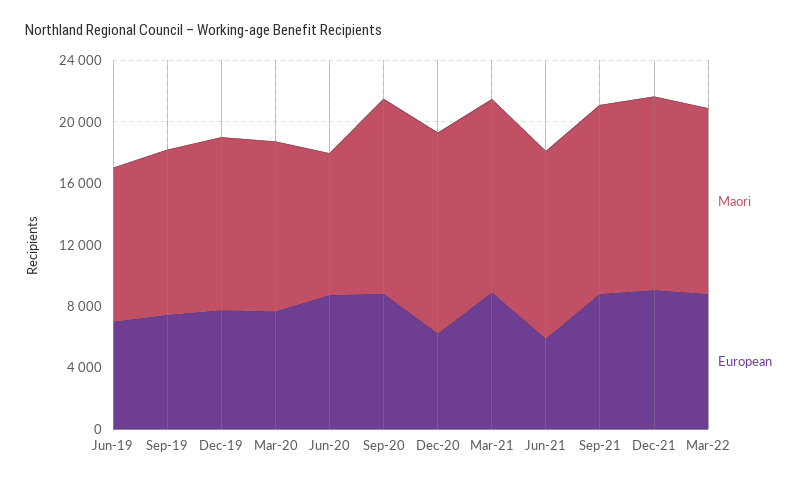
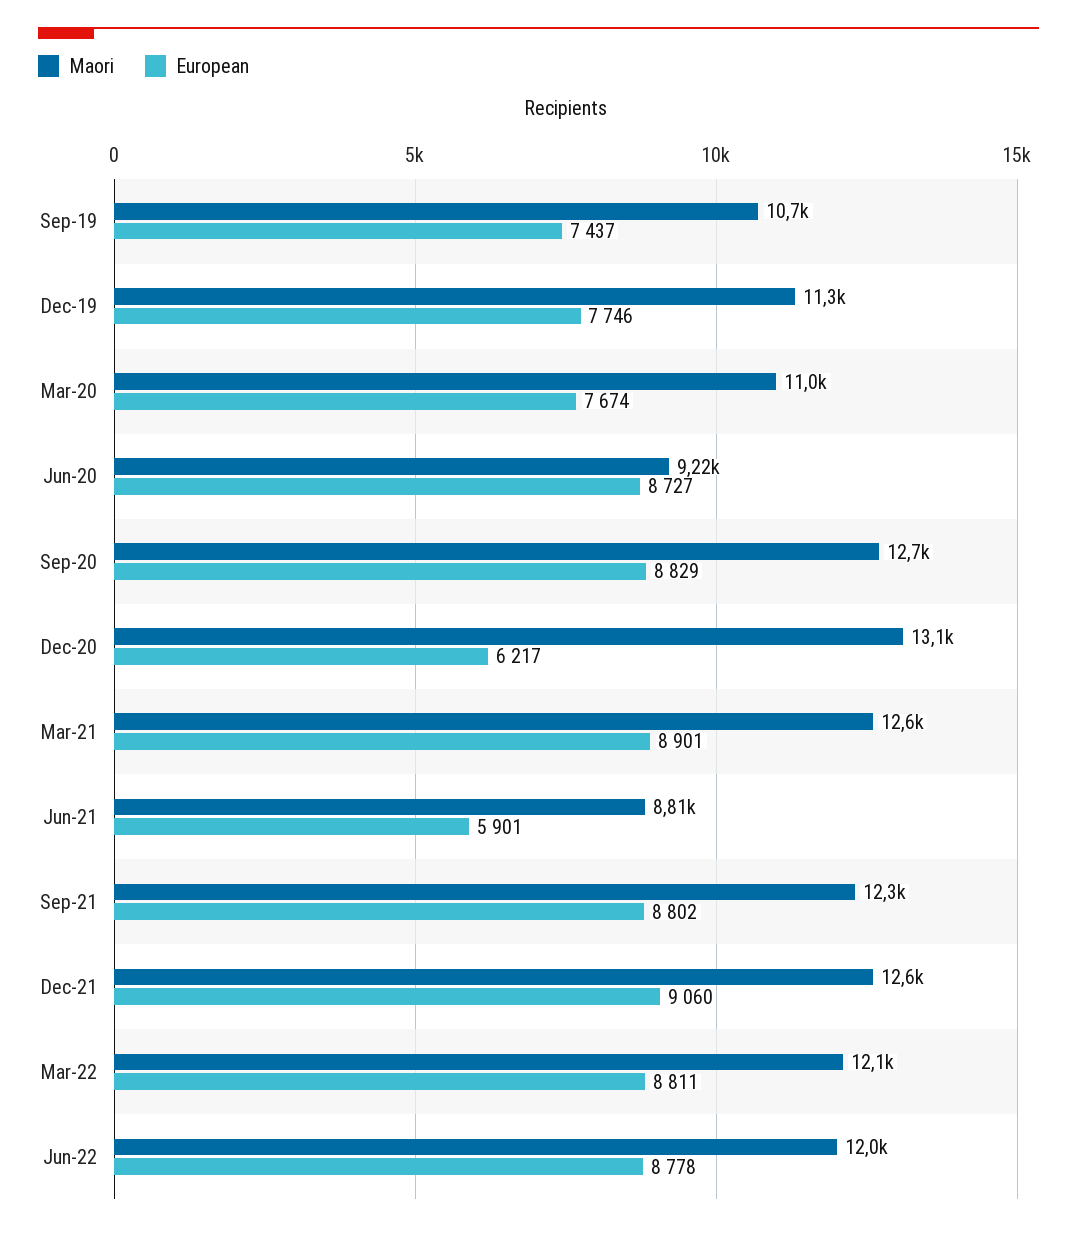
Maori, Jun-19: 10000 -> none
European, Jun-19: 7000 -> none
Maori, Jun-21: 12000 -> 8810
Maori, Jun-22: none -> 12000
European, Jun-22: none -> 8778

